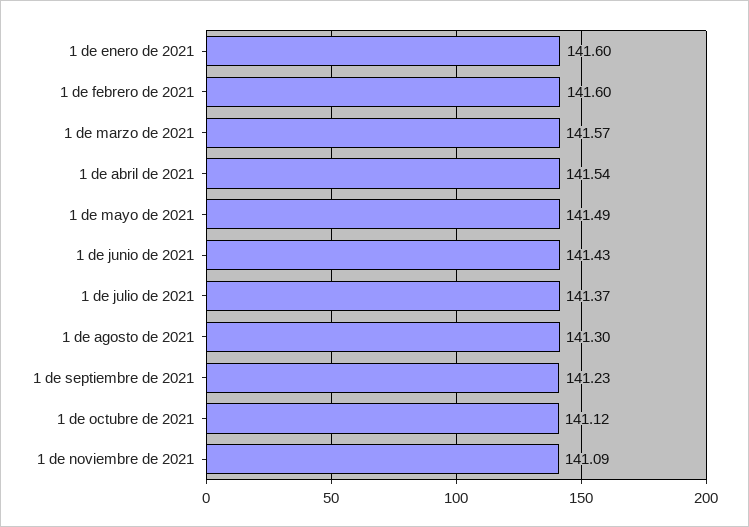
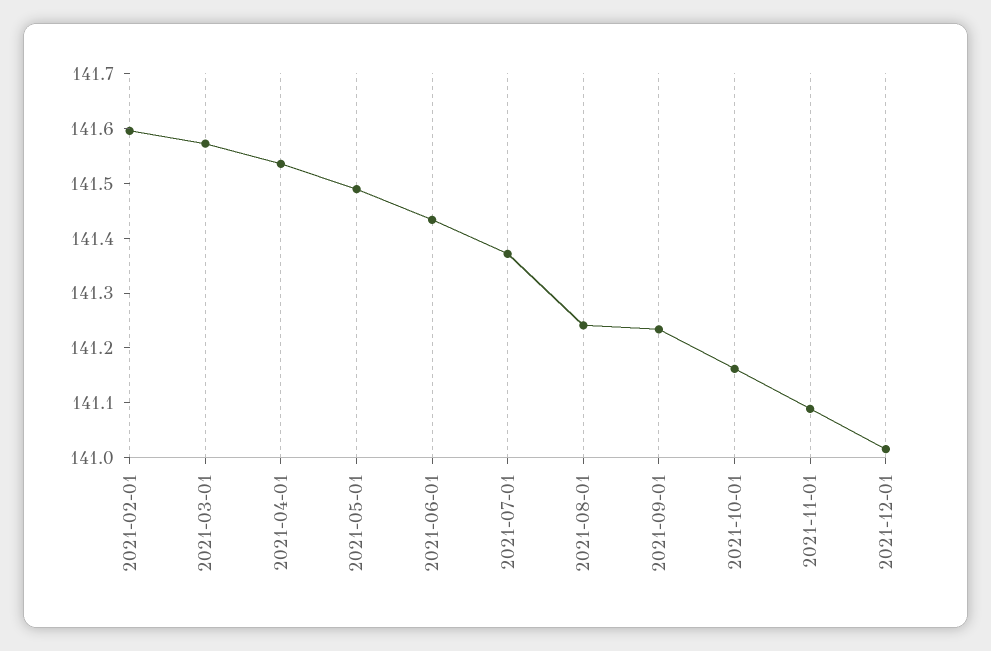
1 de enero de 2021: 141.6 -> none
1 de agosto de 2021: 141.3 -> 141.24
1 de octubre de 2021: 141.12 -> 141.16
2021-12-01: none -> 141.02

